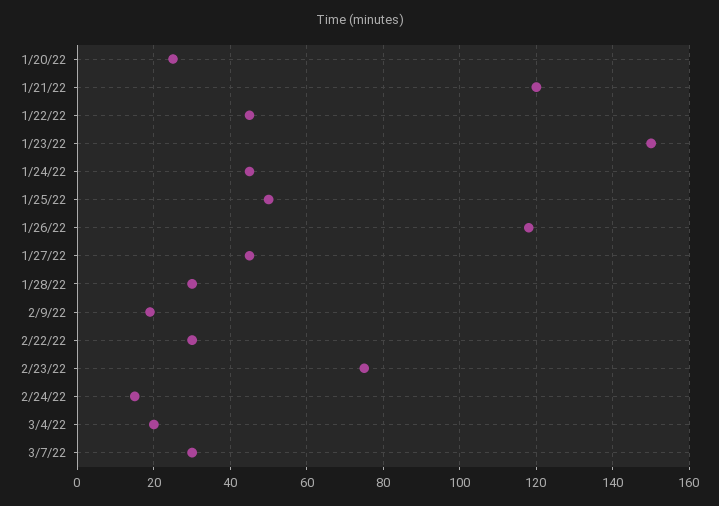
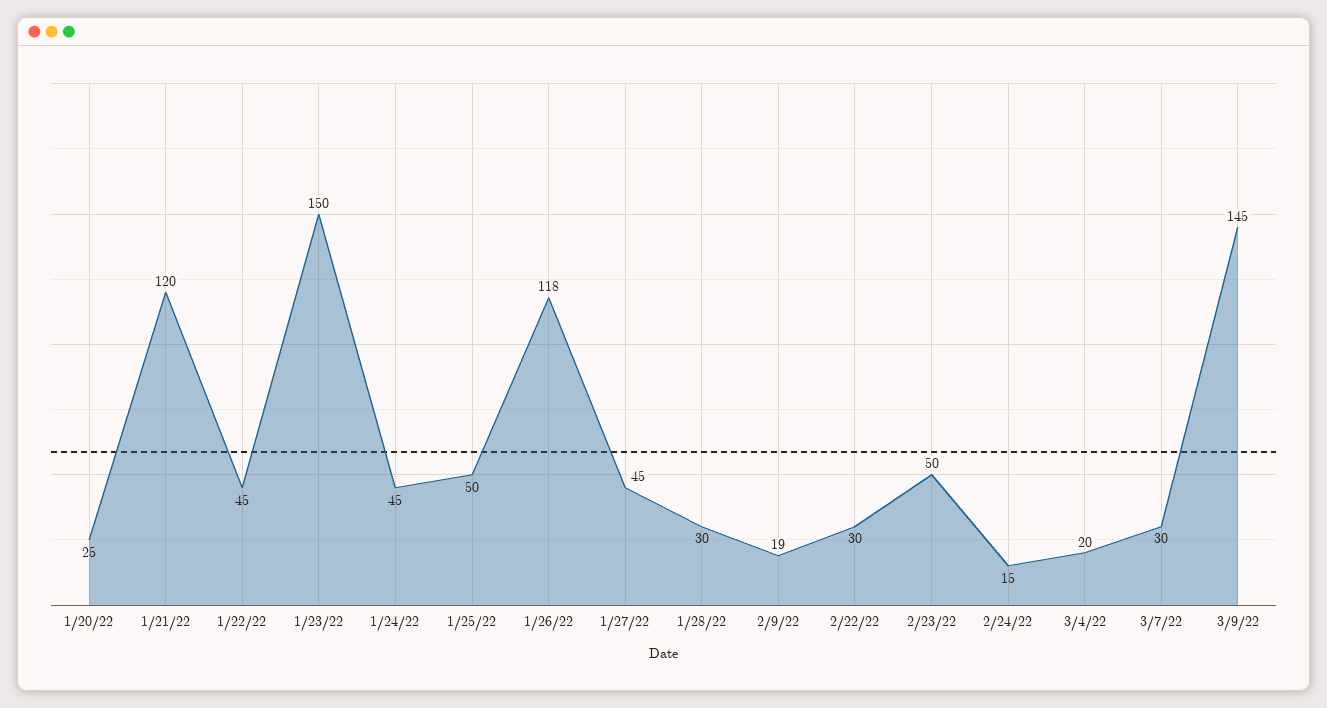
2/23/22: 75 -> 50
3/9/22: none -> 145

